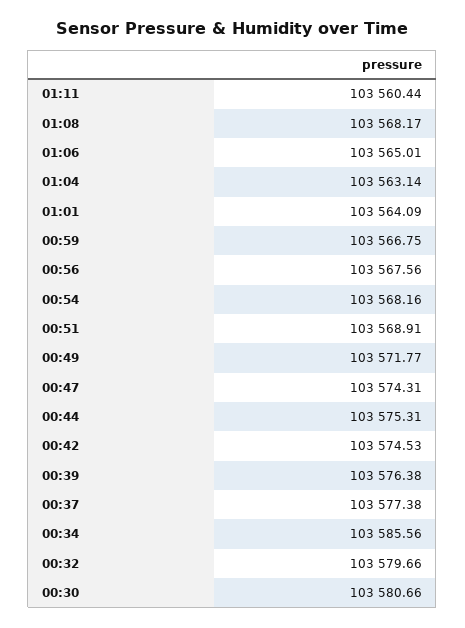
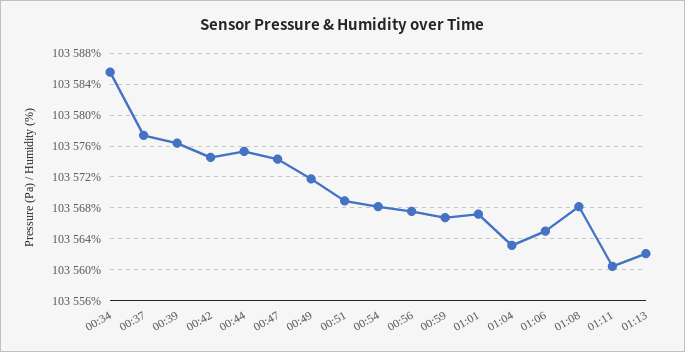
01:01: 103564.09 -> 103567
00:32: 103579.66 -> none
00:30: 103580.66 -> none
01:13: none -> 103562

